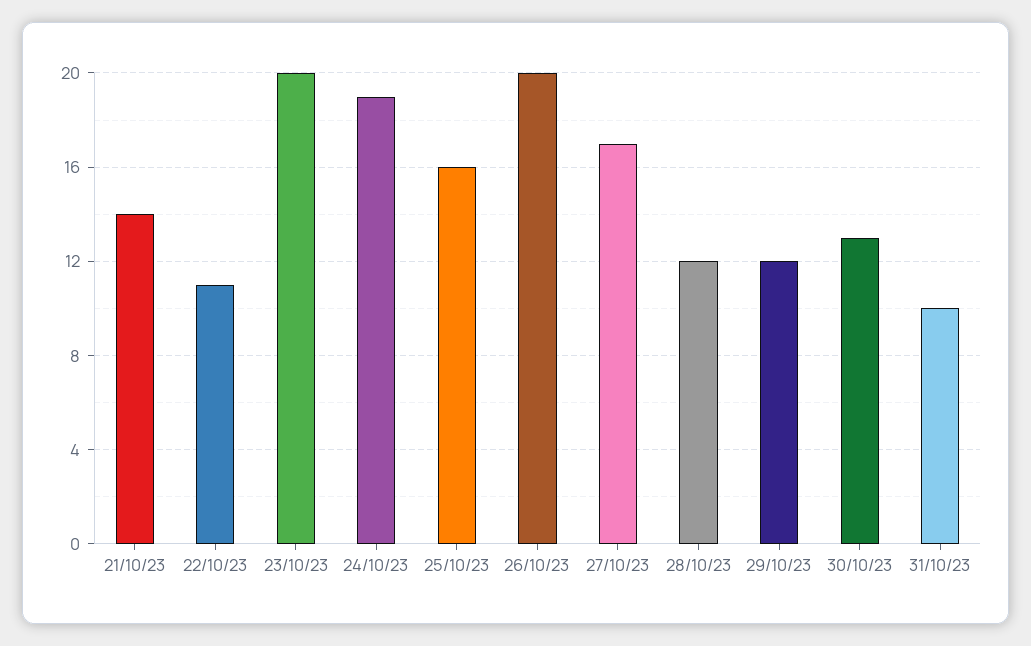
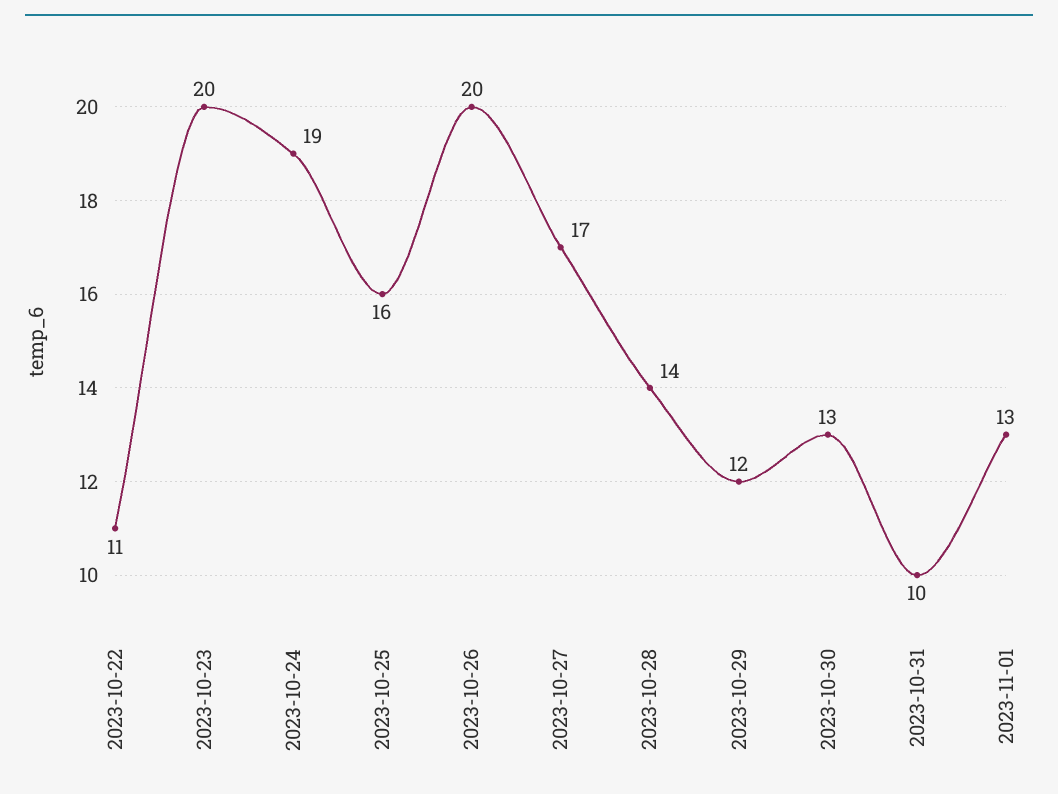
21/10/23: 14 -> none
28/10/23: 12 -> 14
2023-11-01: none -> 13

